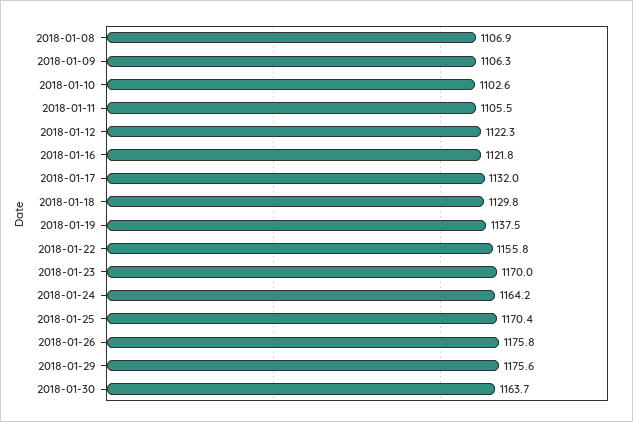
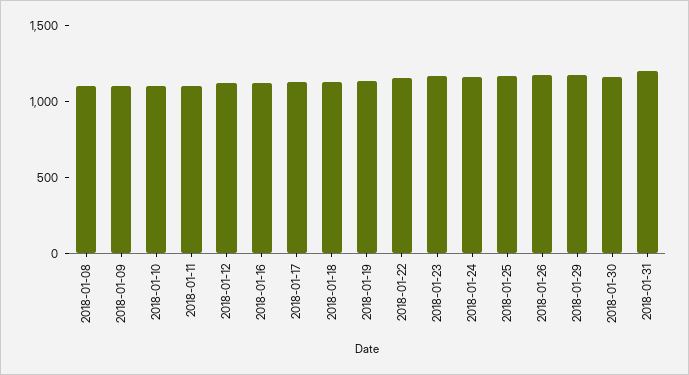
2018-01-31: none -> 1200

